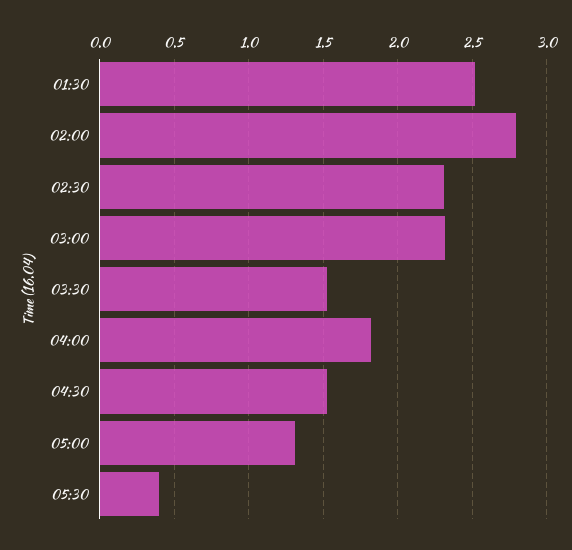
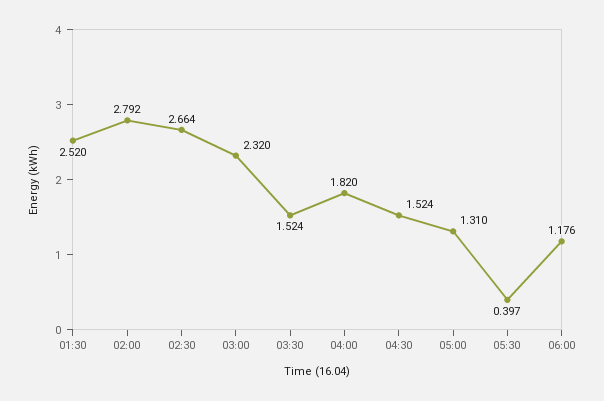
02:30: 2.3 -> 2.664
06:00: none -> 1.176

